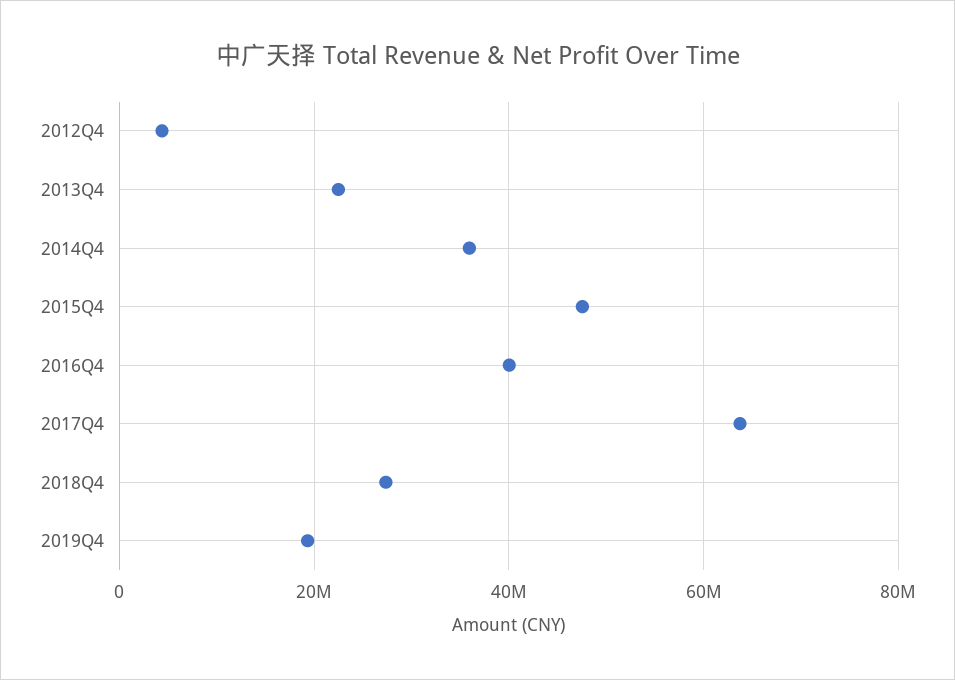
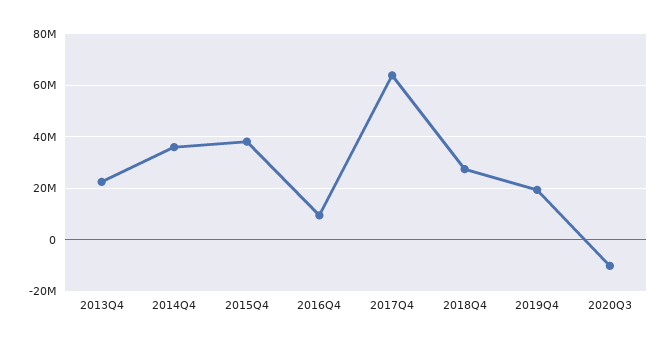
2012Q4: 4000000 -> none
2015Q4: 48000000 -> 37500000
2016Q4: 40000000 -> 10000000
2020Q3: none -> -10000000

